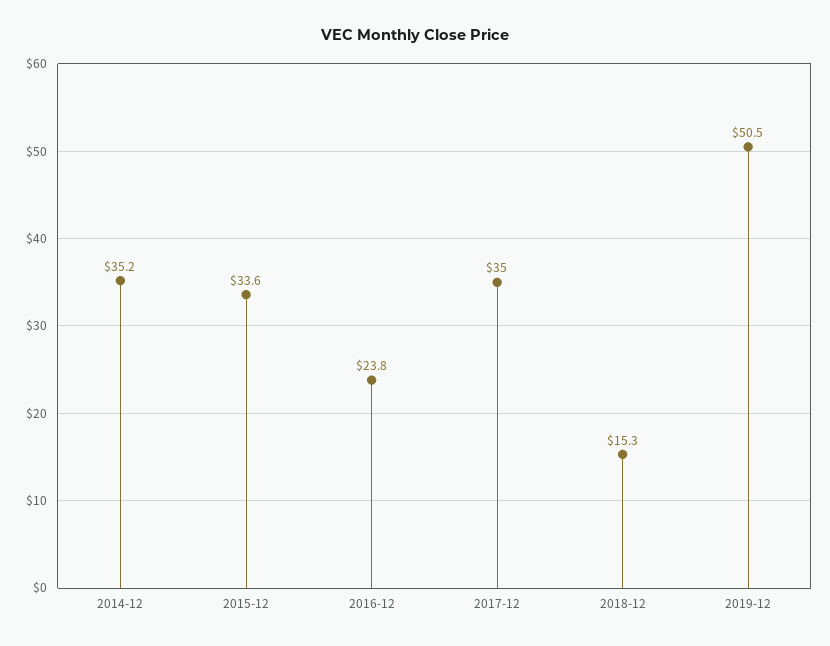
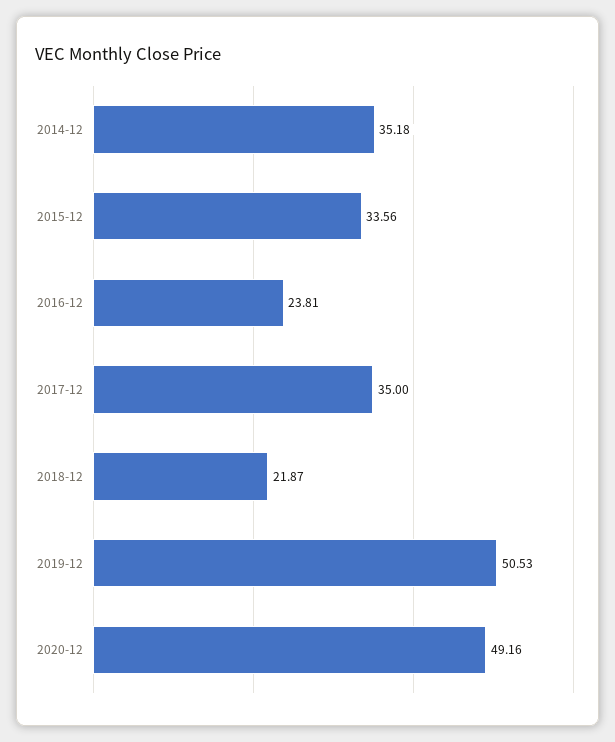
2018-12: 15.3 -> 21.87
2020-12: none -> 49.16

